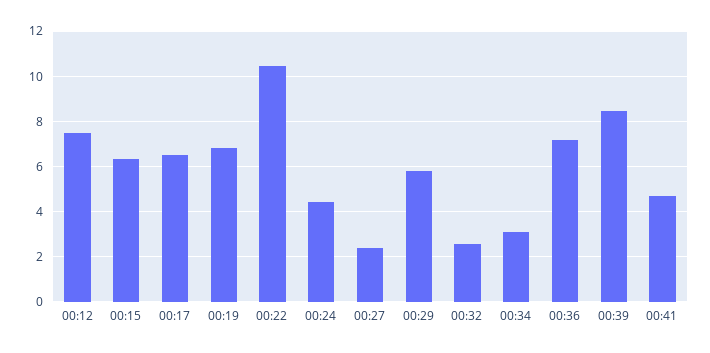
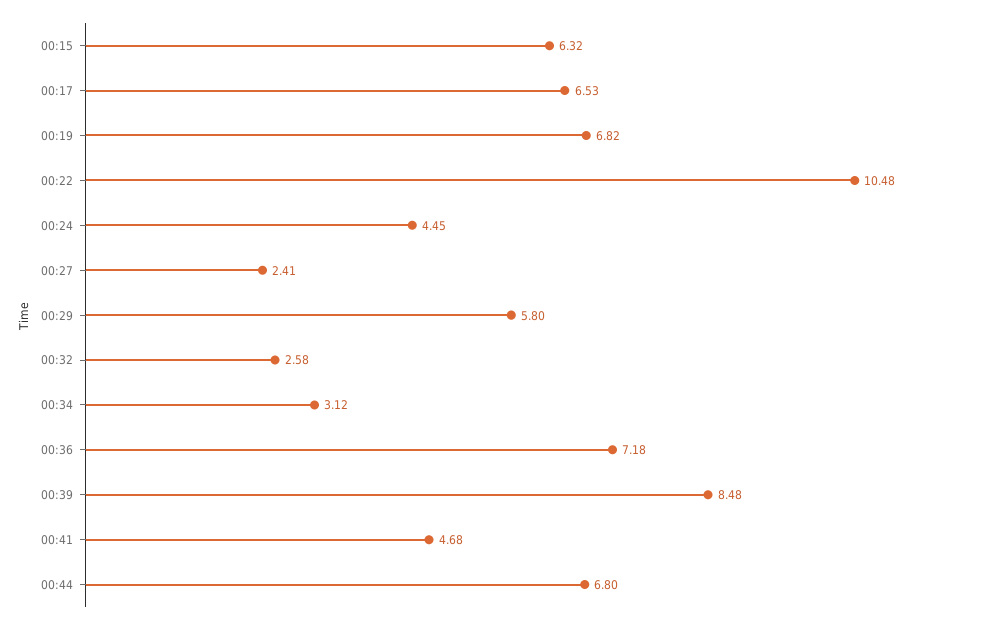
00:12: 7.5 -> none
00:44: none -> 6.8

